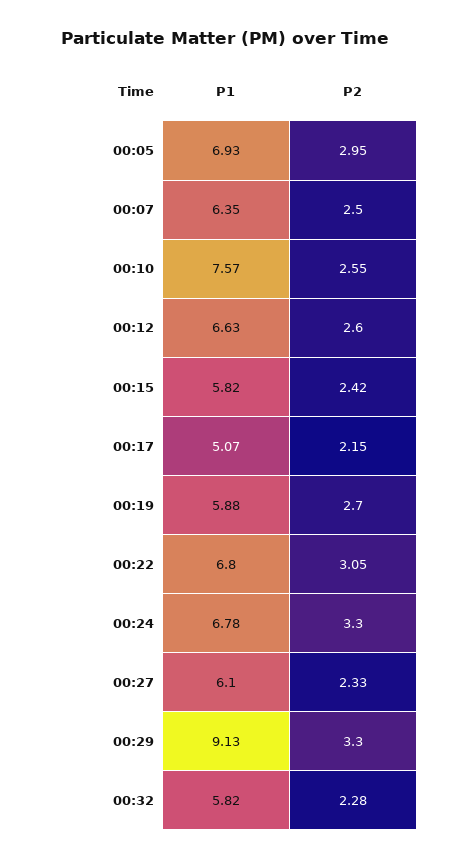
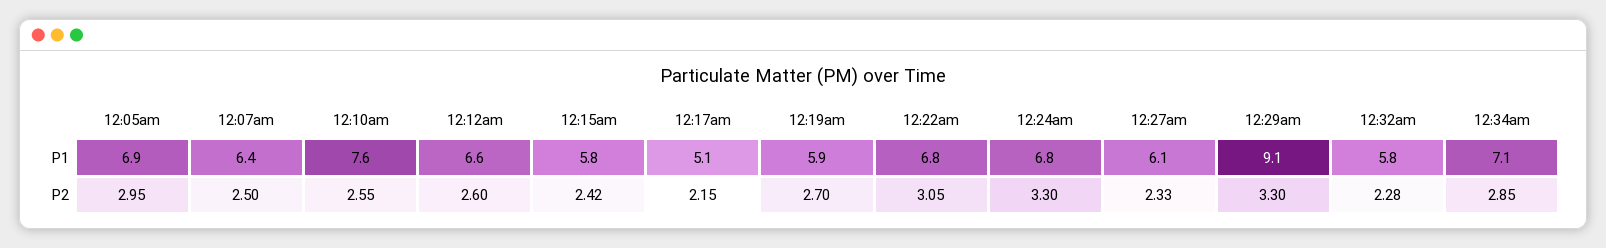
P1, 12:34am: none -> 7.1
P2, 12:34am: none -> 2.85

